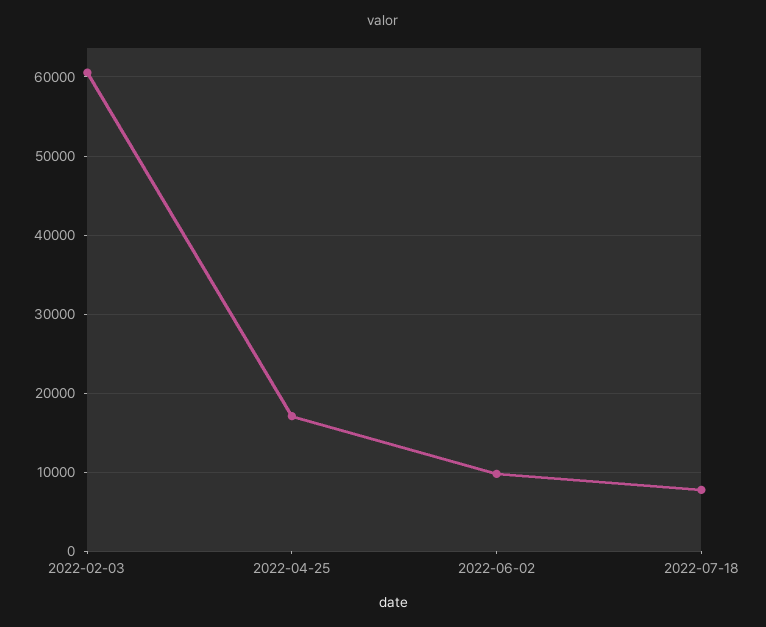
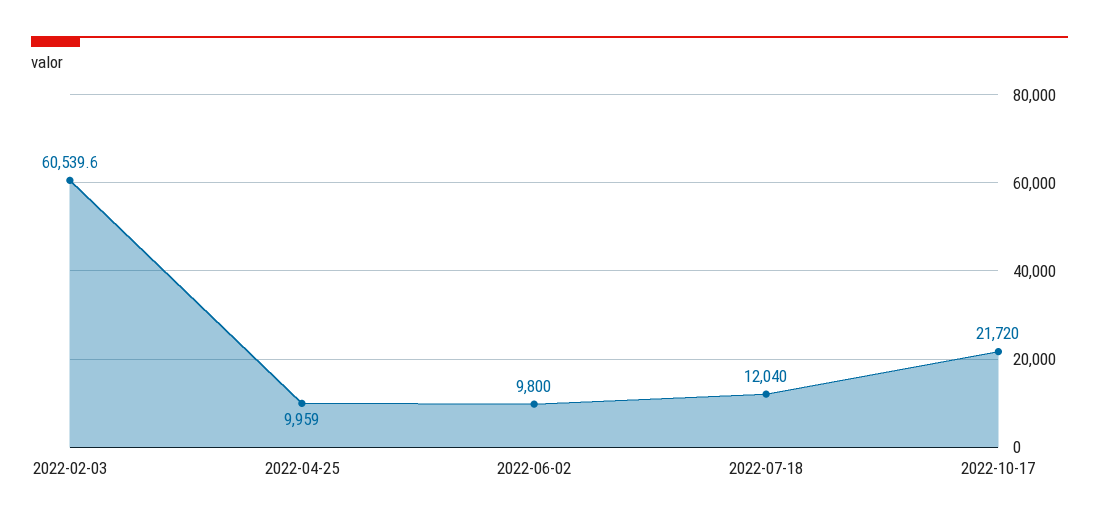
2022-04-25: 17000 -> 9959
2022-07-18: 8000 -> 12040
2022-10-17: none -> 21720

